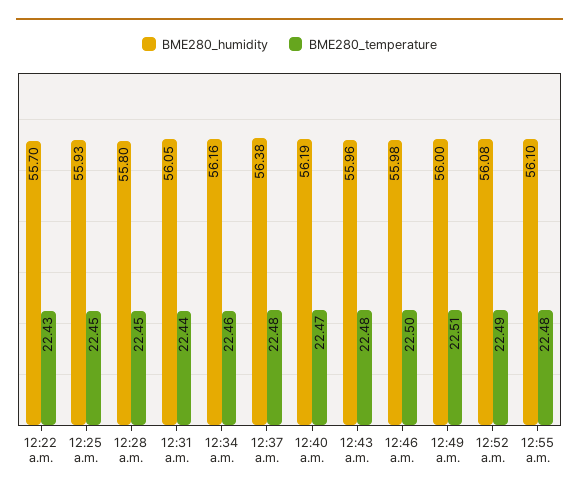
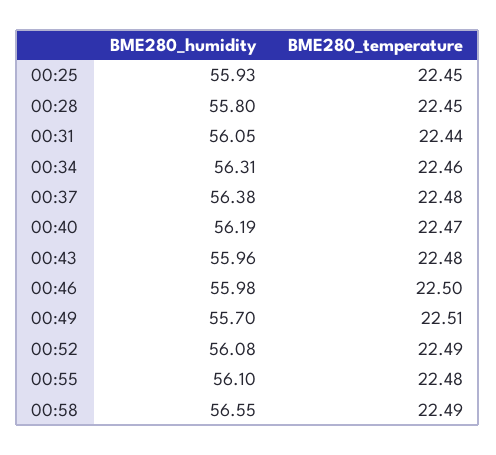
BME280_humidity, 12:22 a.m.: 55.7 -> none
BME280_temperature, 12:22 a.m.: 22.43 -> none
BME280_humidity, 12:34 a.m.: 56.16 -> 56.31
BME280_humidity, 12:49 a.m.: 56 -> 55.7
BME280_humidity, 00:58: none -> 56.55
BME280_temperature, 00:58: none -> 22.49

